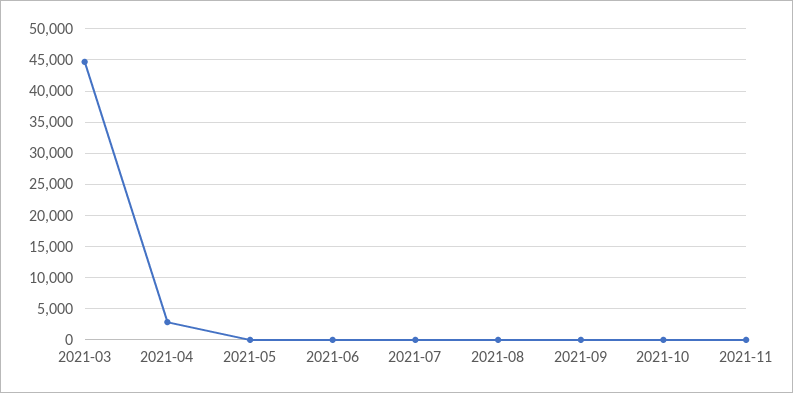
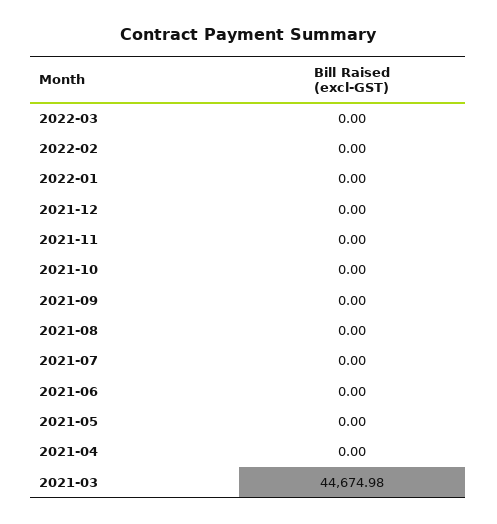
2021-04: 3000 -> 0
2022-03: none -> 0
2022-02: none -> 0
2022-01: none -> 0
2021-12: none -> 0

